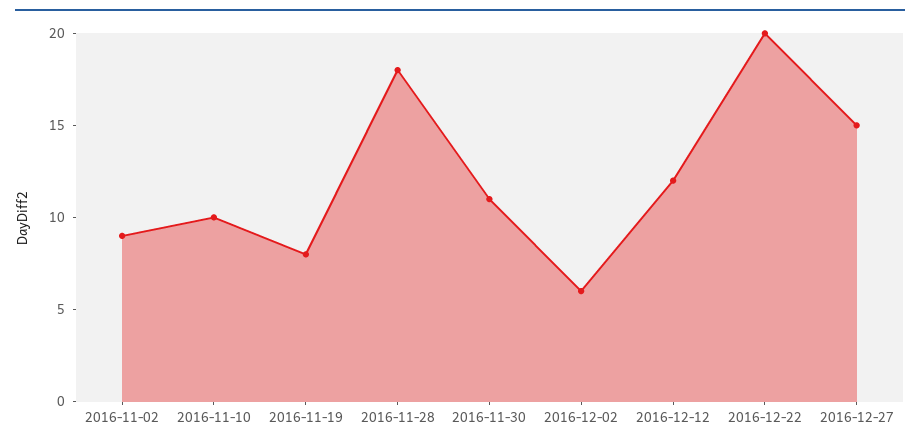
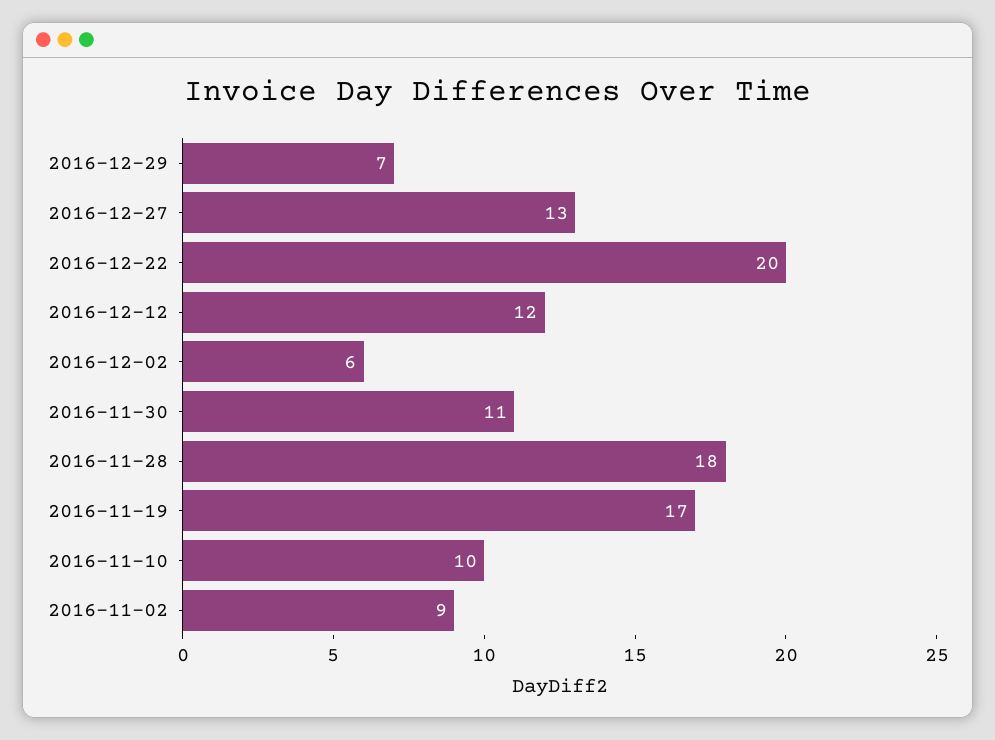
2016-11-19: 8 -> 17
2016-12-27: 15 -> 13
2016-12-29: none -> 7

